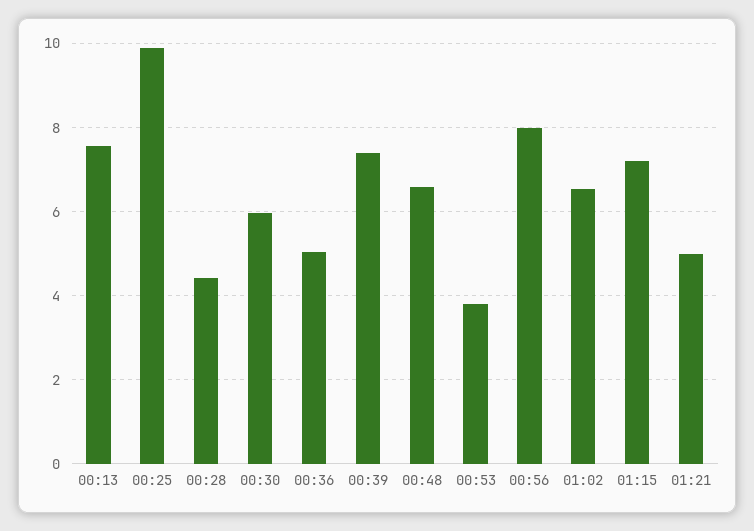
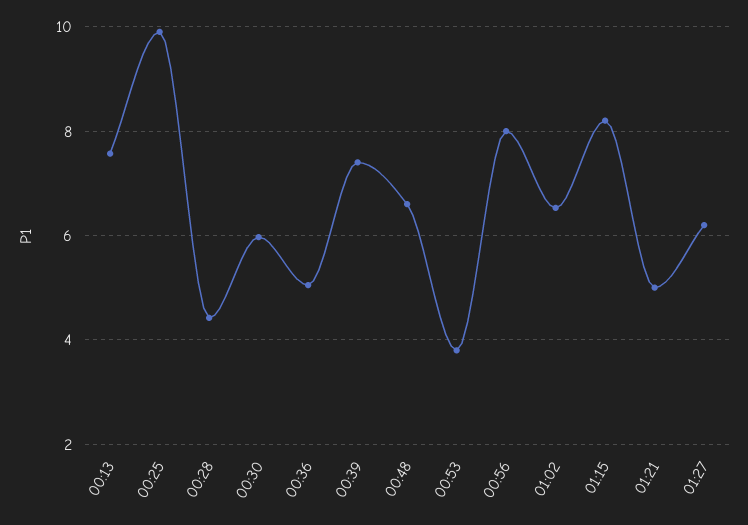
01:15: 7.2 -> 8.2
01:27: none -> 6.2

